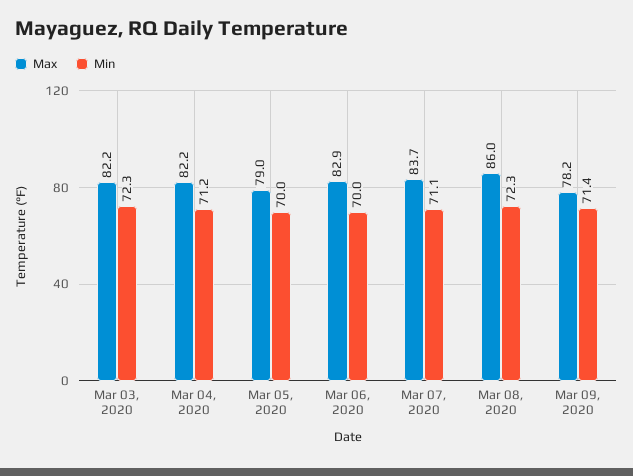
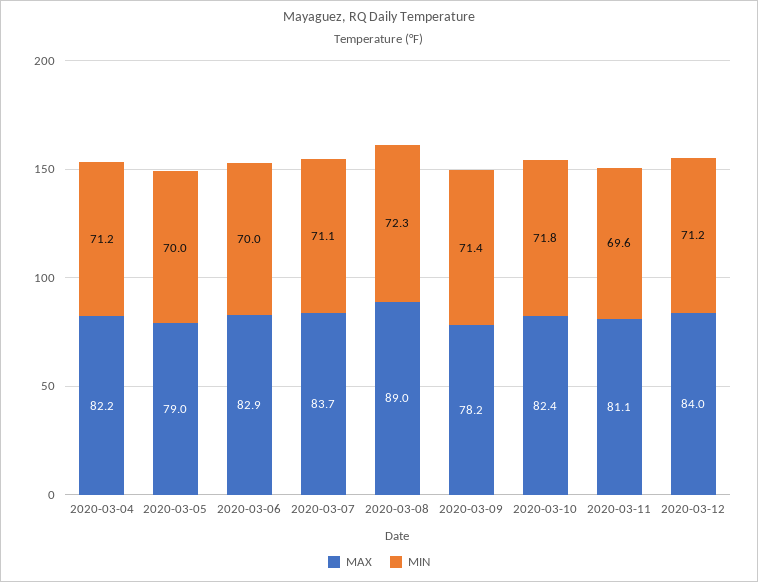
Max, Mar 03, 2020: 82.2 -> none
Min, Mar 03, 2020: 72.3 -> none
Max, Mar 08, 2020: 86 -> 89
Max, 2020-03-10: none -> 82.4
Min, 2020-03-10: none -> 71.8
Max, 2020-03-11: none -> 81.1
Min, 2020-03-11: none -> 69.6
Max, 2020-03-12: none -> 84
Min, 2020-03-12: none -> 71.2

